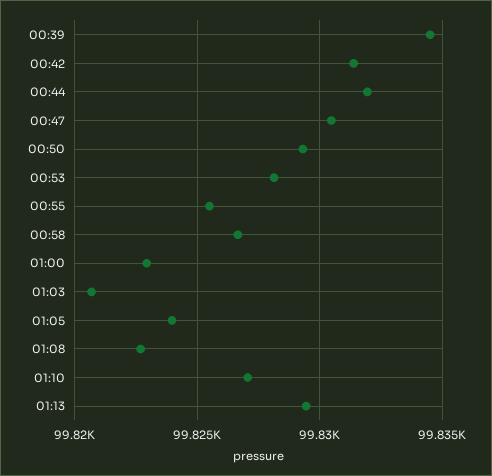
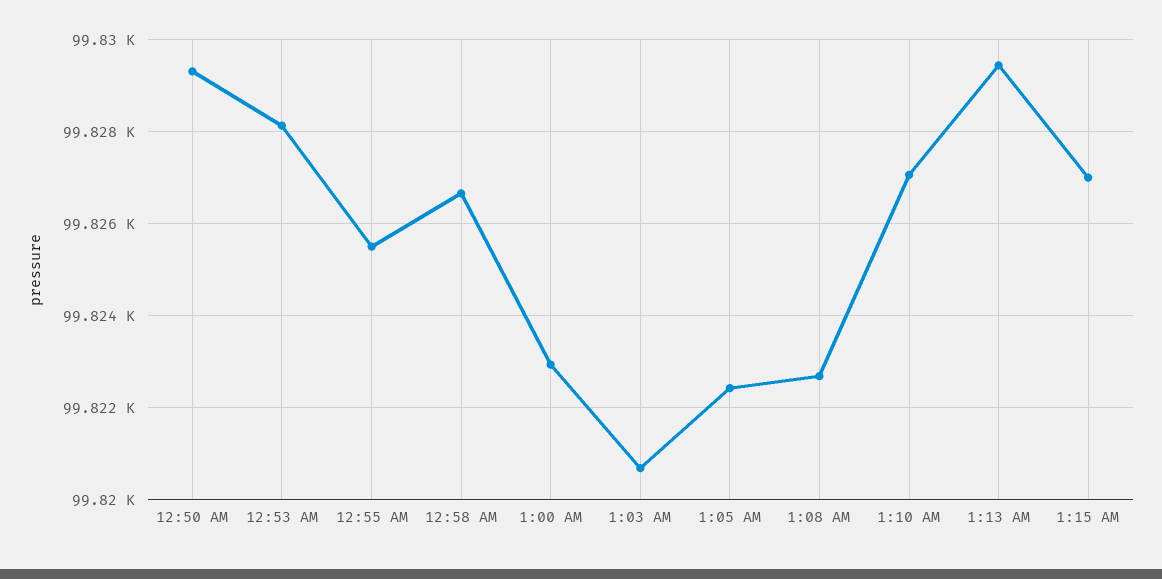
00:39: 99834.5 -> none
00:42: 99831.5 -> none
00:44: 99832 -> none
00:47: 99830.5 -> none
01:05: 99824 -> 99822.4
1:15 AM: none -> 99827

